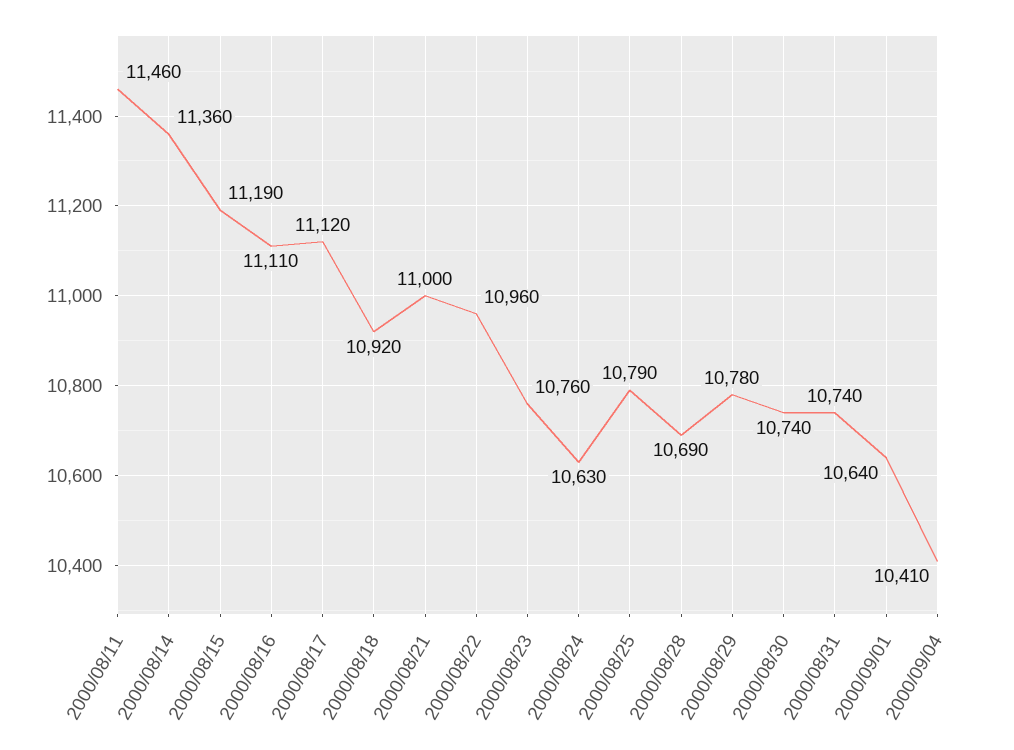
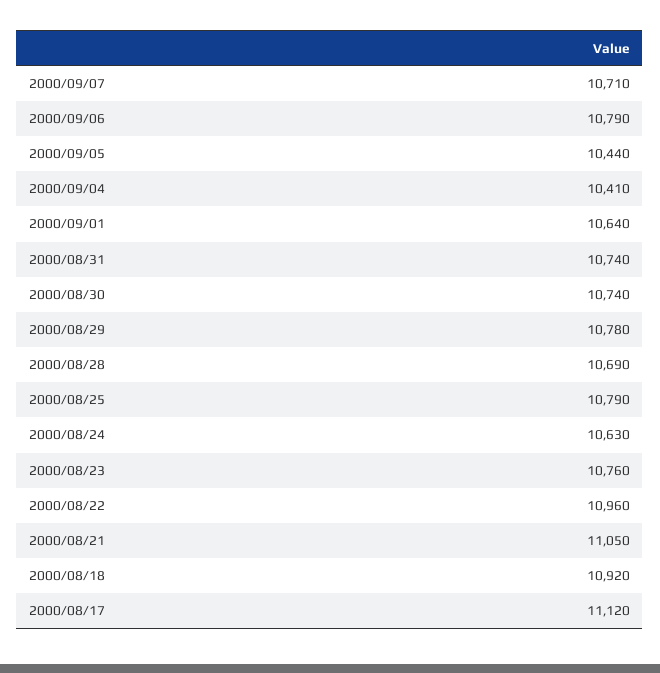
2000/08/11: 11460 -> none
2000/08/14: 11360 -> none
2000/08/15: 11190 -> none
2000/08/16: 11110 -> none
2000/08/21: 11000 -> 11050
2000/09/07: none -> 10710
2000/09/06: none -> 10790
2000/09/05: none -> 10440

